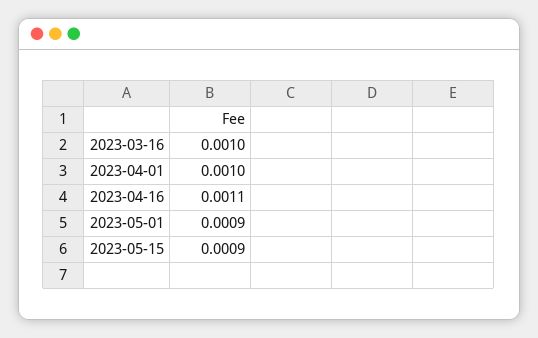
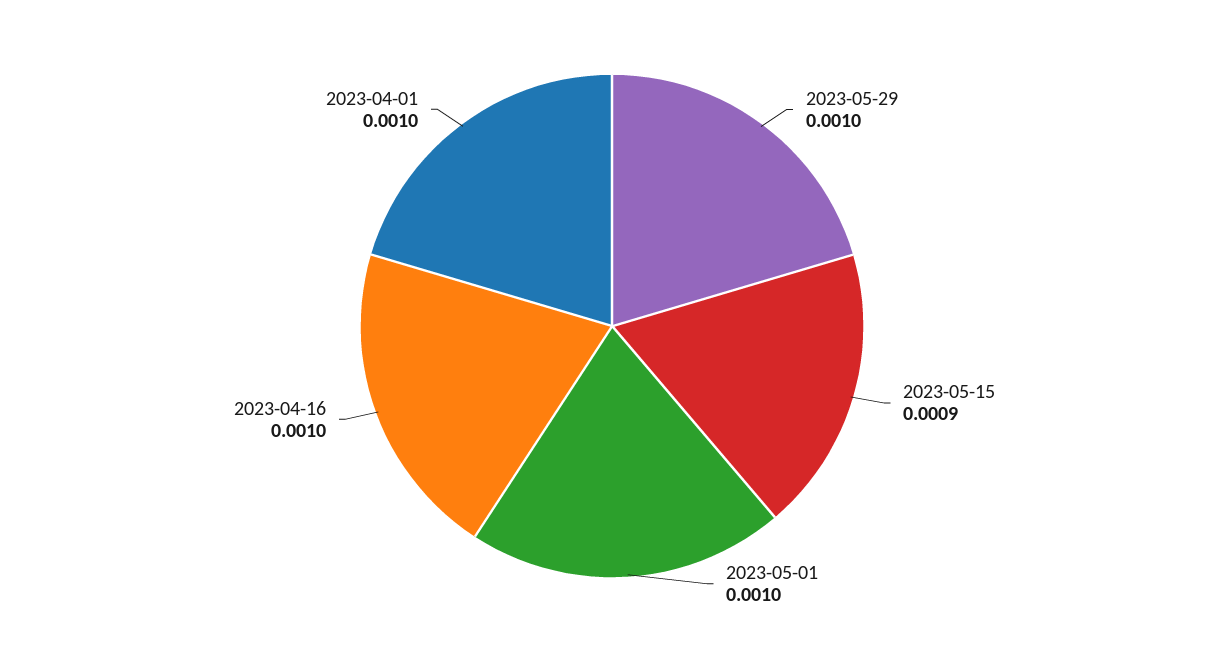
2023-03-16: 0.001 -> none
2023-04-16: 0.0011 -> 0.001
2023-05-01: 0.0009 -> 0.001
2023-05-29: none -> 0.001

